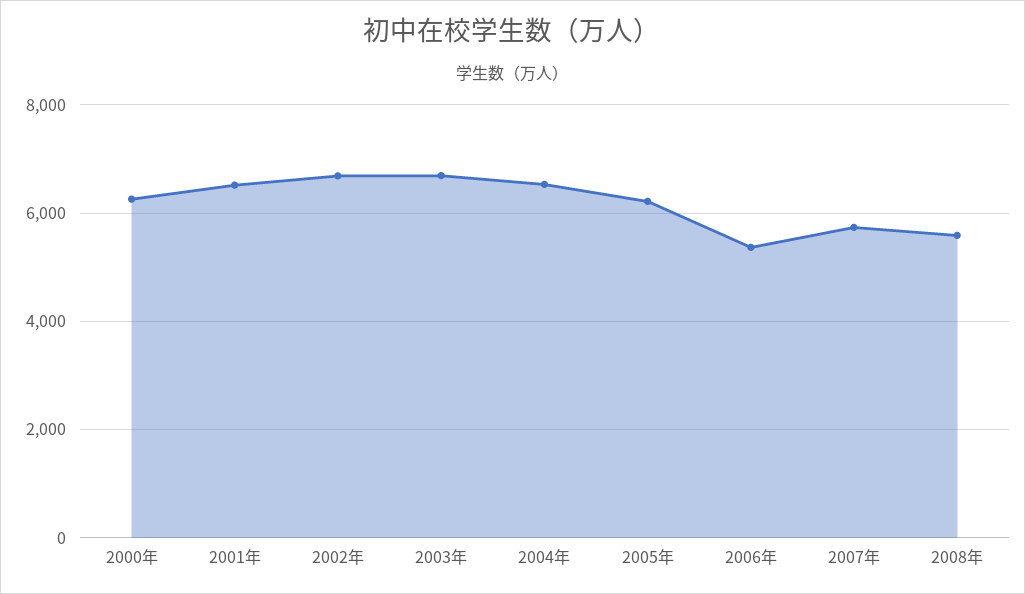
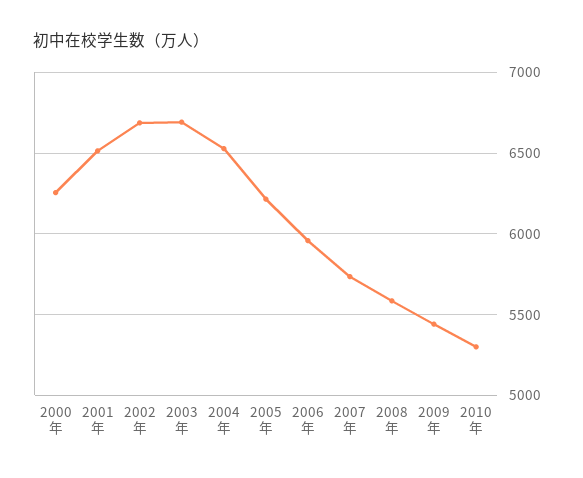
2006年: 5400 -> 5950
2009年: none -> 5450
2010年: none -> 5300

